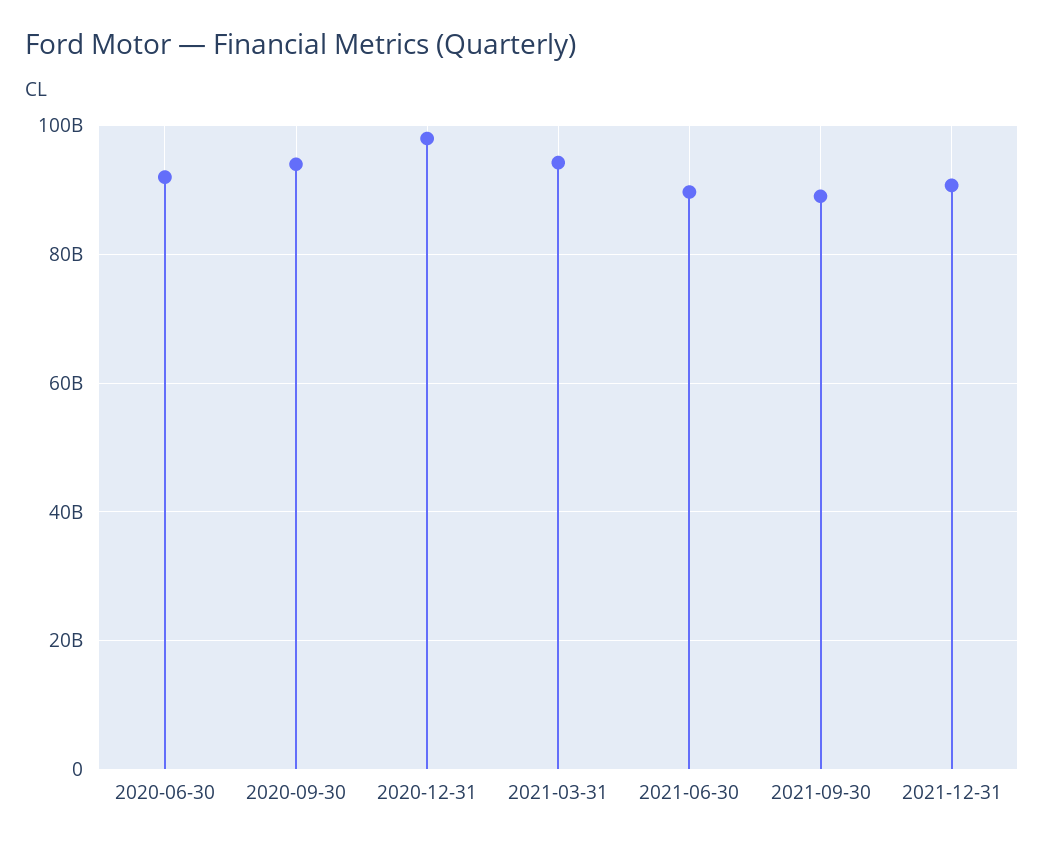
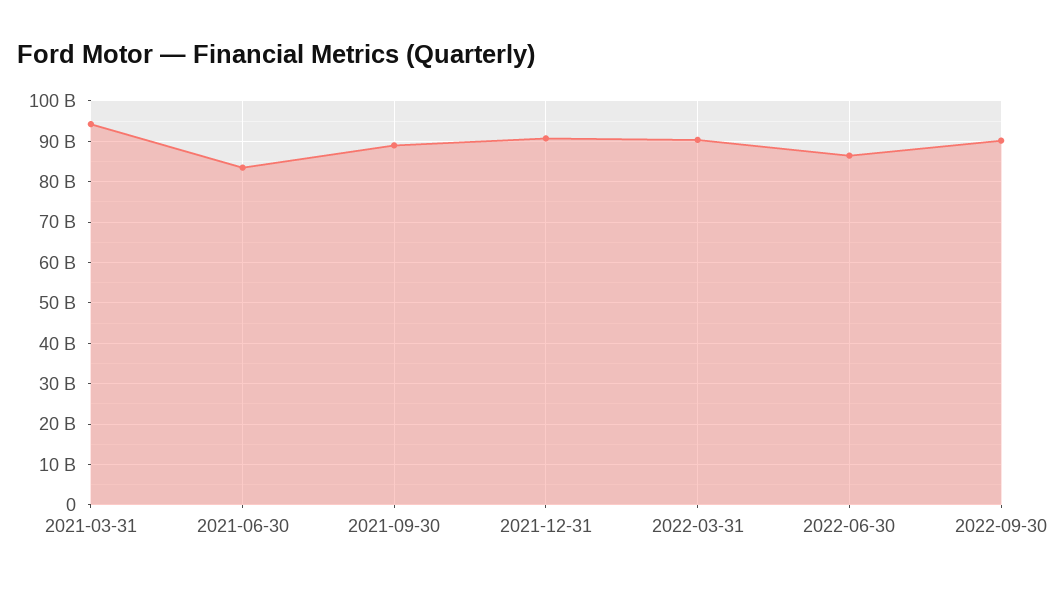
2020-06-30: 92000000000 -> none
2020-09-30: 94000000000 -> none
2020-12-31: 98000000000 -> none
2021-06-30: 90000000000 -> 84000000000
2022-03-31: none -> 90000000000
2022-06-30: none -> 86000000000
2022-09-30: none -> 90000000000

